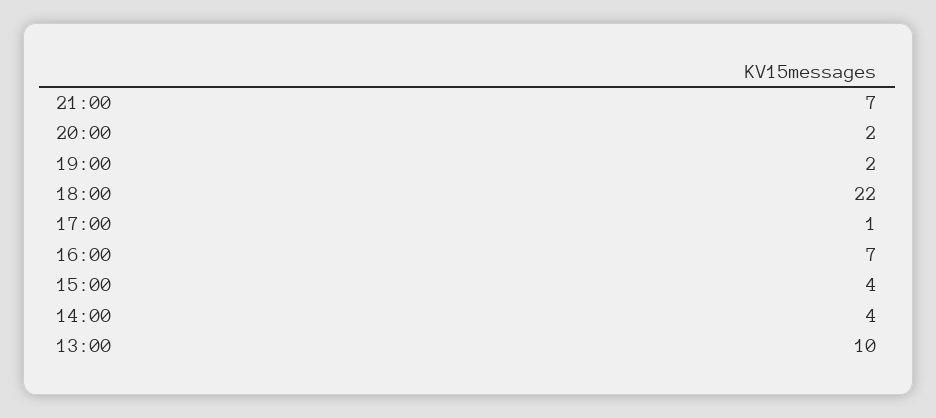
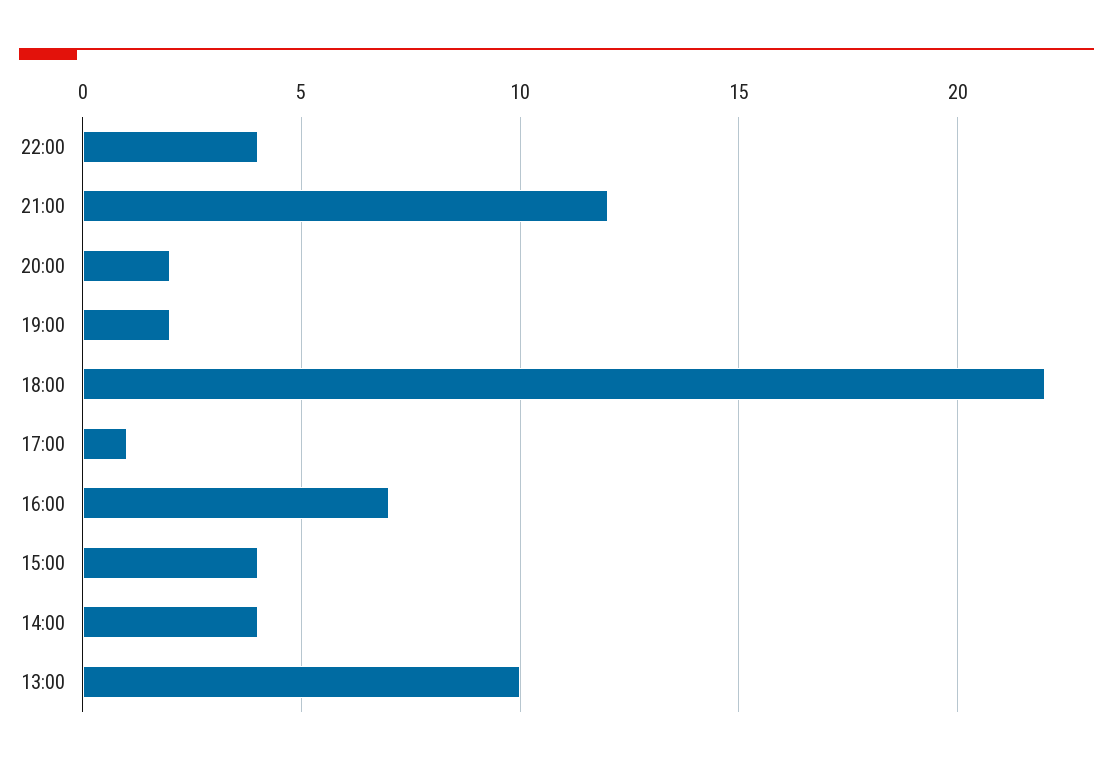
21:00: 7 -> 12
22:00: none -> 4

